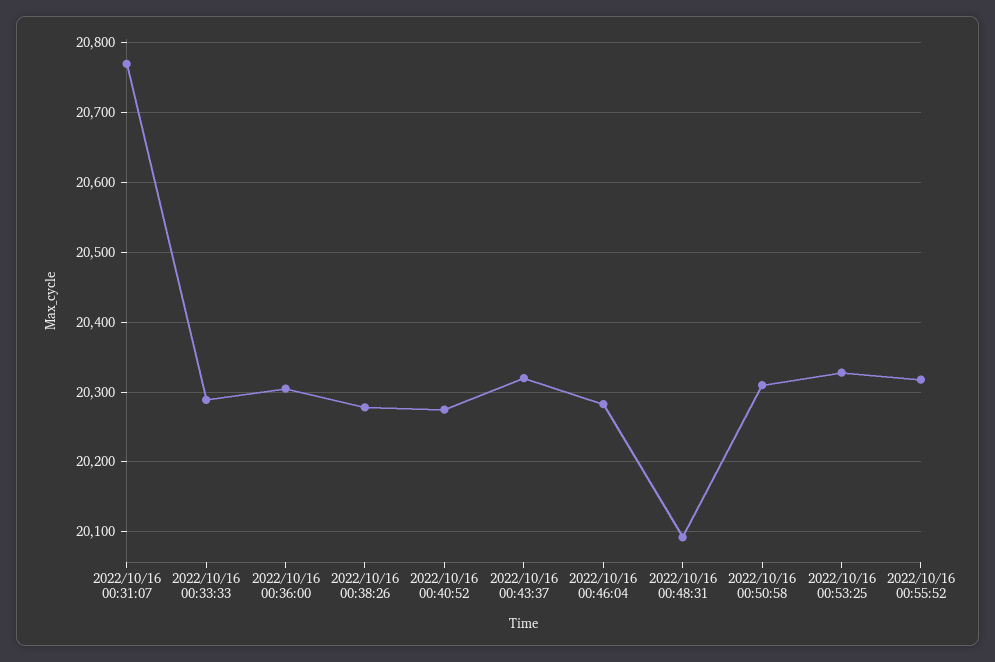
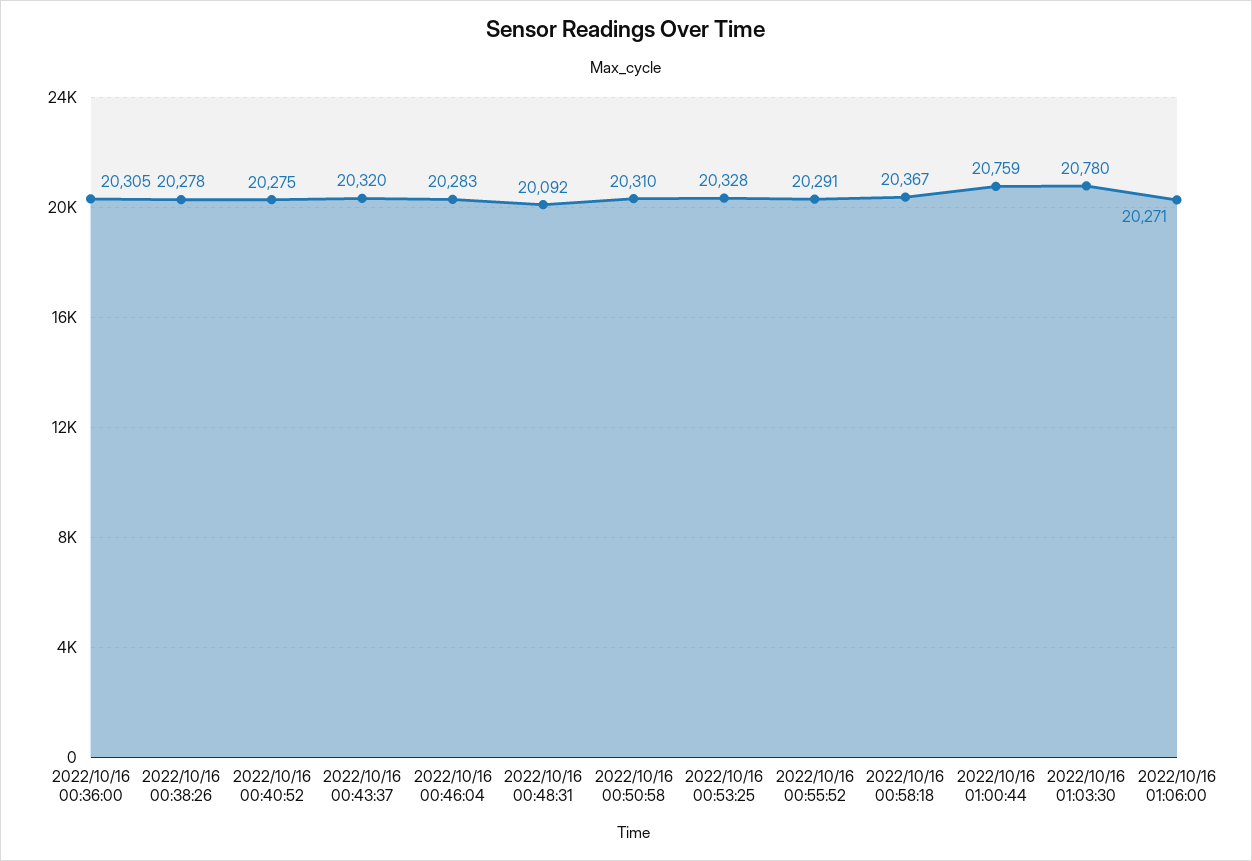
2022/10/16 00:31:07: 20770 -> none
2022/10/16 00:33:33: 20290 -> none
2022/10/16 00:55:52: 20320 -> 20291
2022/10/16 00:58:18: none -> 20367
2022/10/16 01:00:44: none -> 20759
2022/10/16 01:03:30: none -> 20780
2022/10/16 01:06:00: none -> 20271

